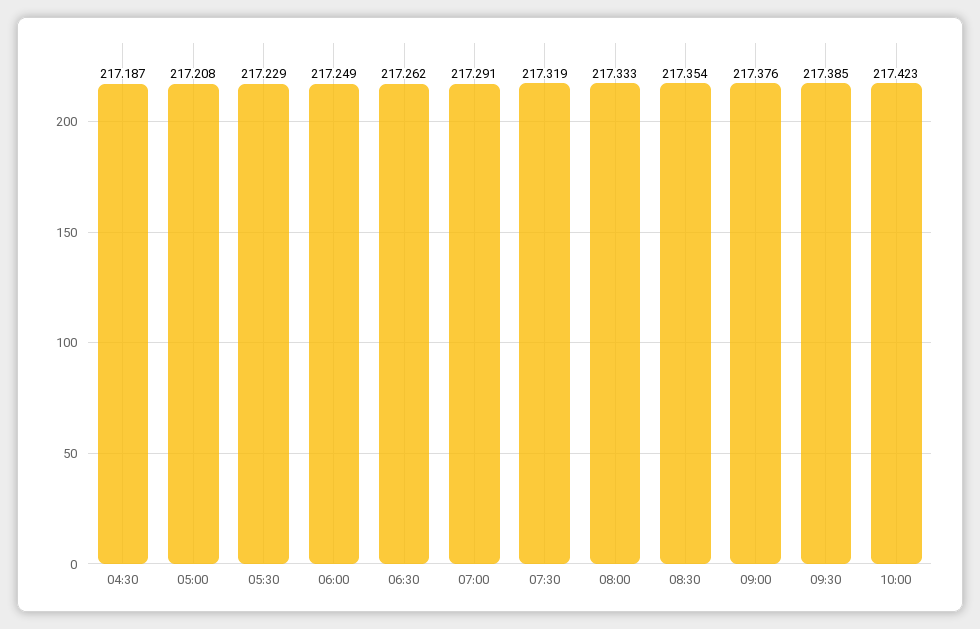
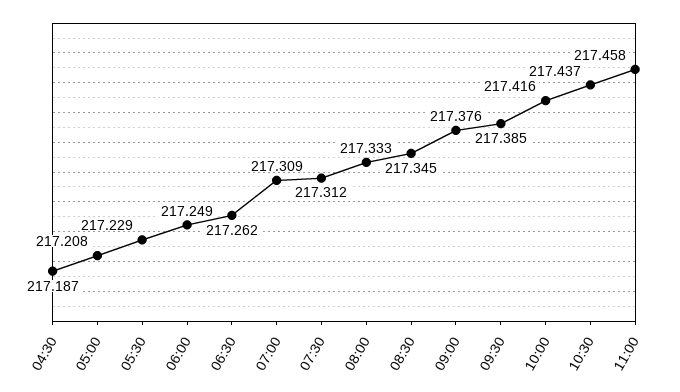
07:00: 217.291 -> 217.309
07:30: 217.319 -> 217.312
08:30: 217.354 -> 217.345
10:00: 217.423 -> 217.416
10:30: none -> 217.437
11:00: none -> 217.458

